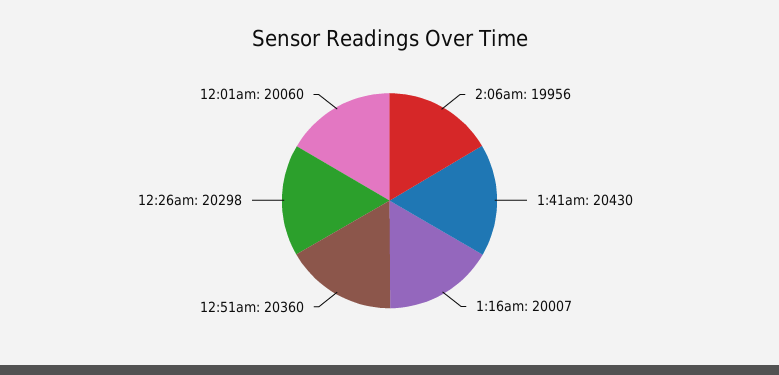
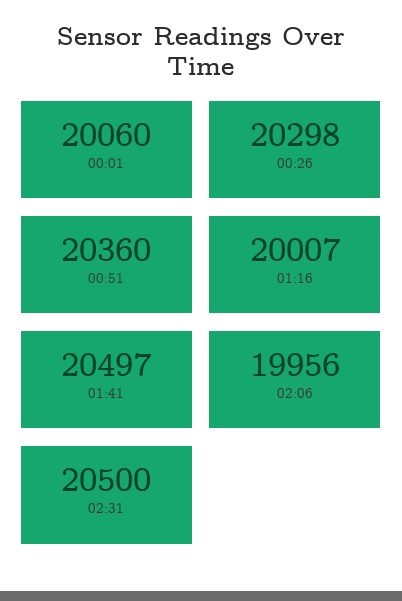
1:41am: 20430 -> 20497
02:31: none -> 20500

